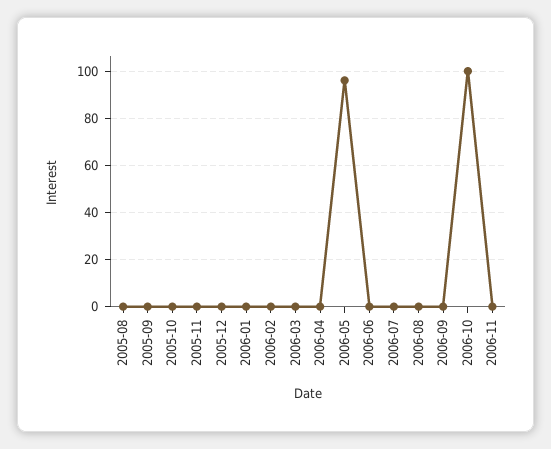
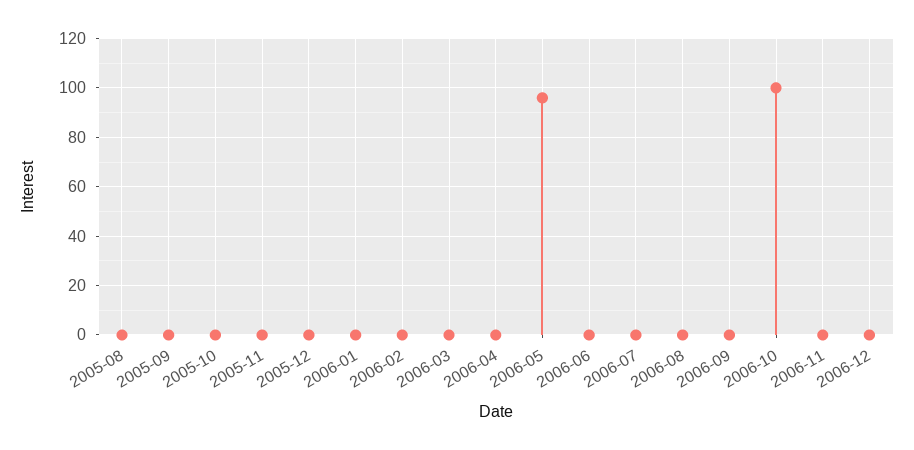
2006-12: none -> 0

